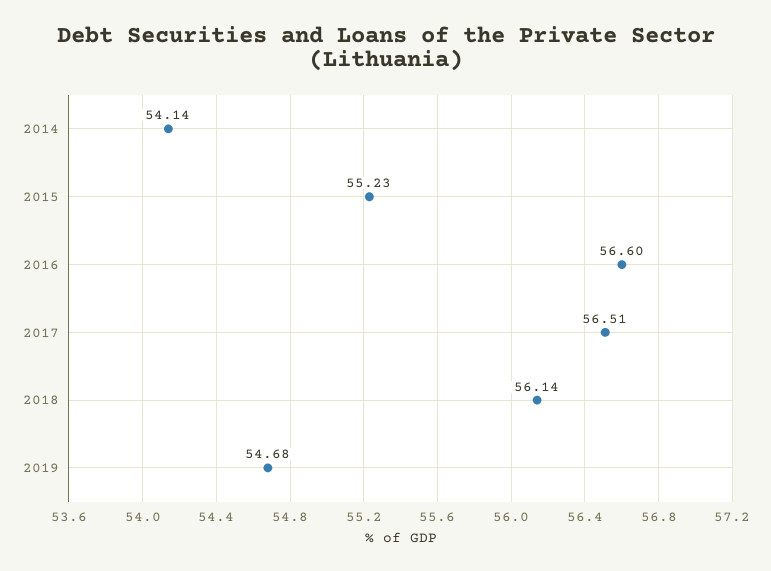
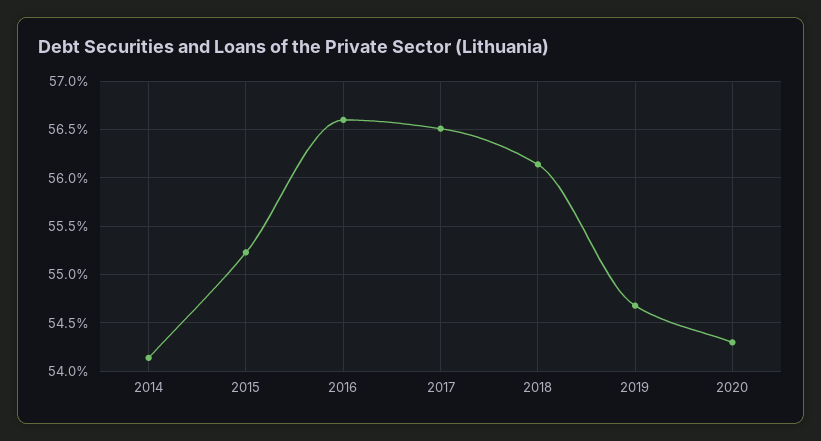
2020: none -> 54.3

